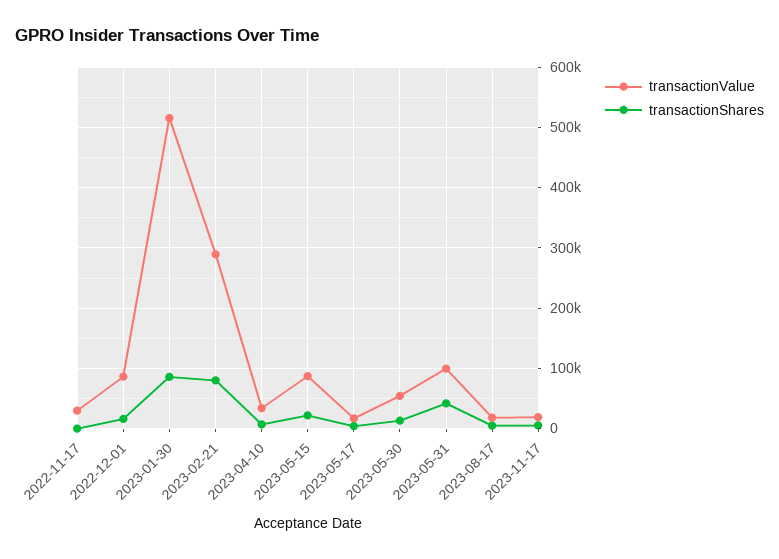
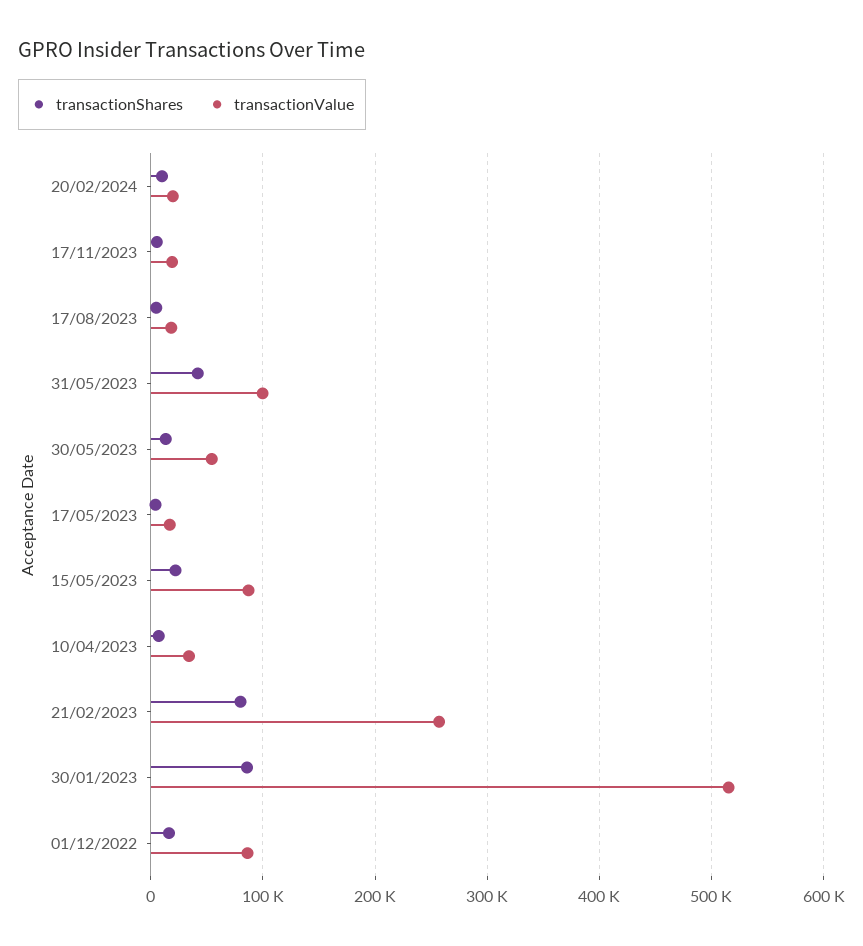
transactionValue, 2022-11-17: 30000 -> none
transactionShares, 2022-11-17: 0 -> none
transactionValue, 2023-02-21: 290000 -> 260000
transactionShares, 20/02/2024: none -> 10000
transactionValue, 20/02/2024: none -> 20000

